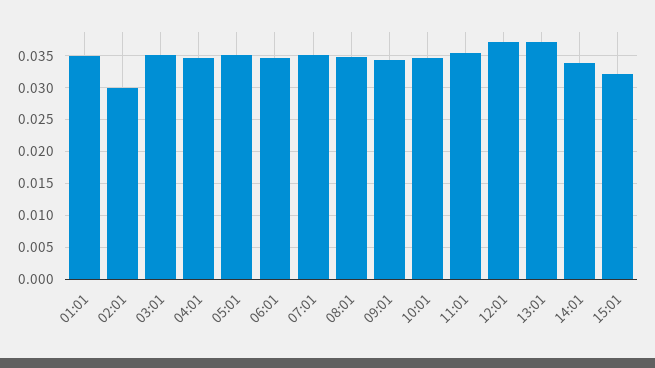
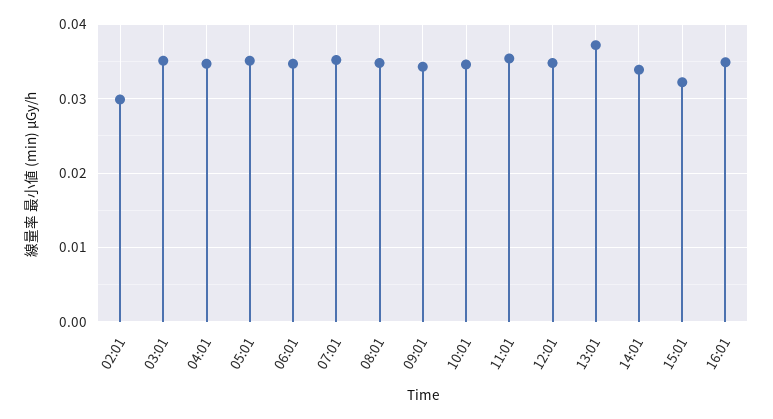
01:01: 0.035 -> none
12:01: 0.037 -> 0.035
16:01: none -> 0.035

